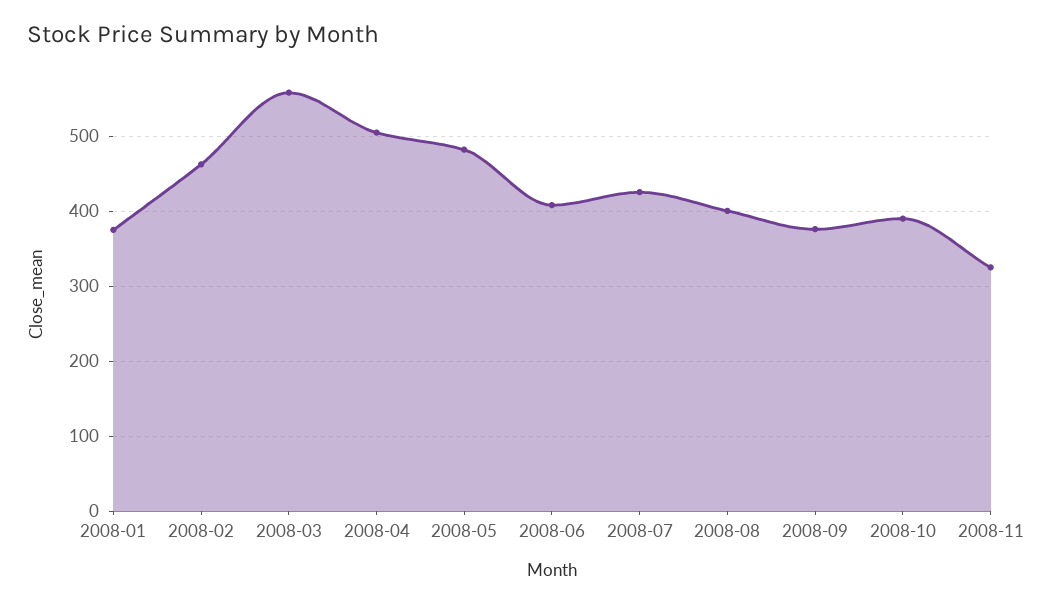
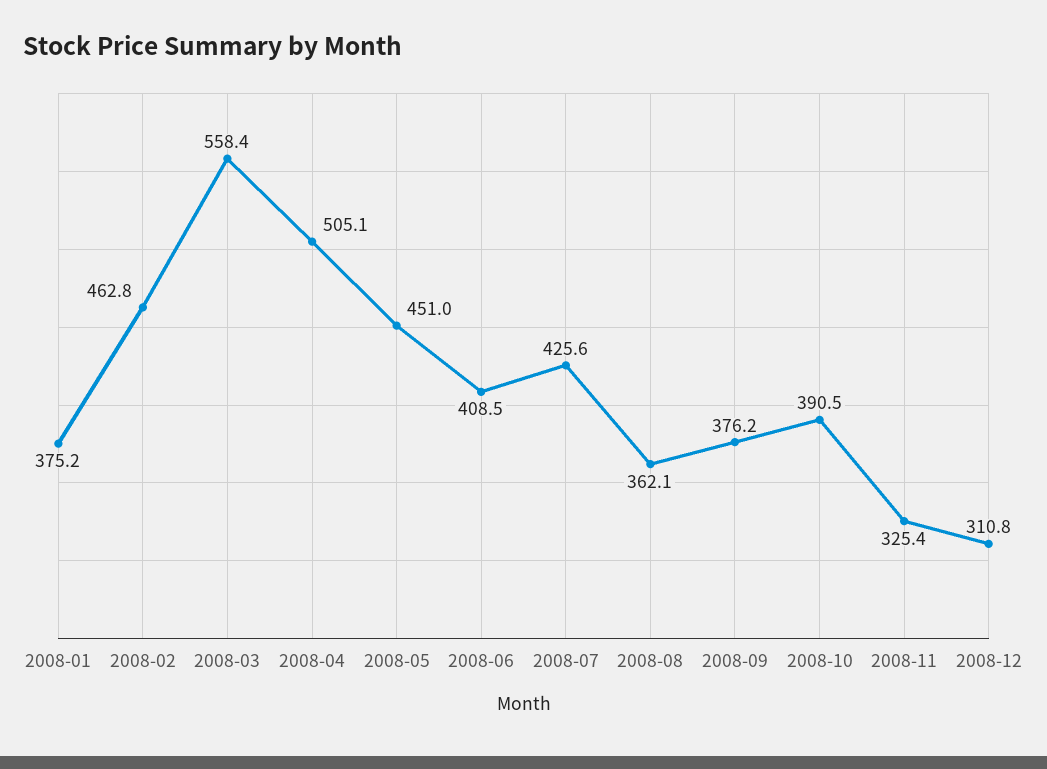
2008-05: 480 -> 451
2008-08: 400 -> 362.1
2008-12: none -> 310.8

